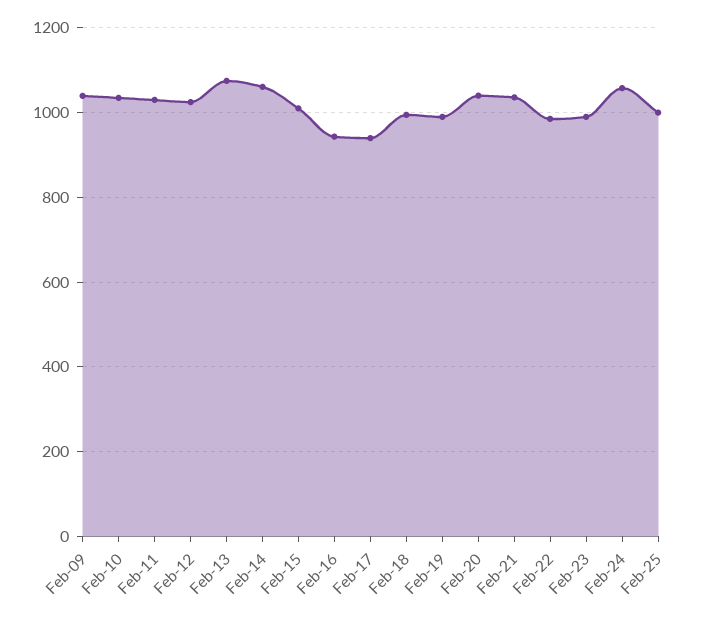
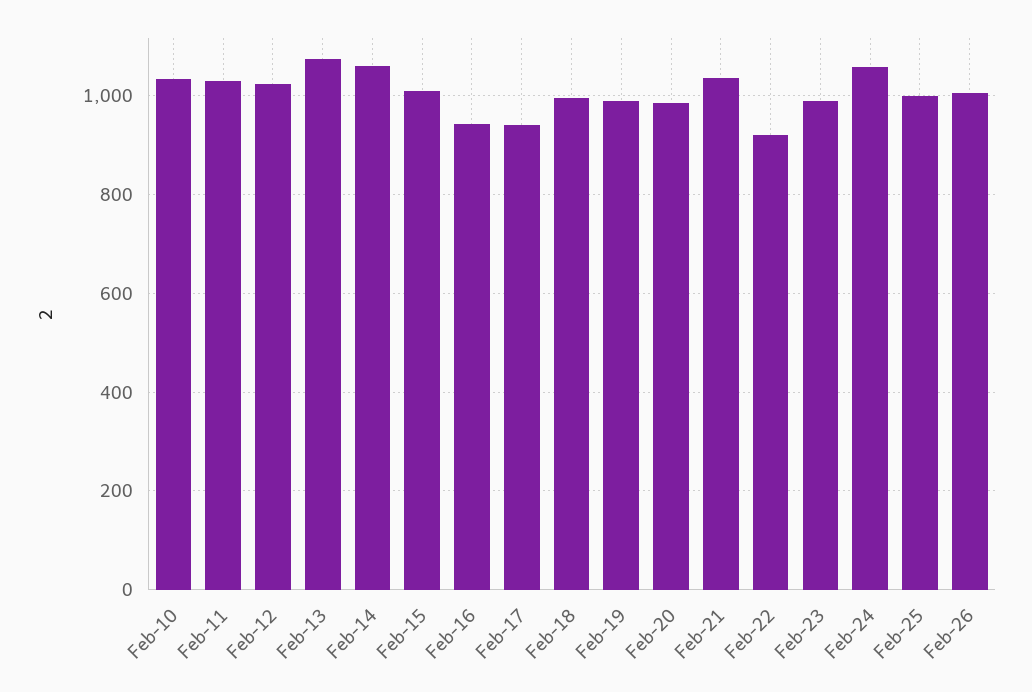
Feb-09: 1040 -> none
Feb-20: 1040 -> 980
Feb-22: 980 -> 920
Feb-26: none -> 1000

